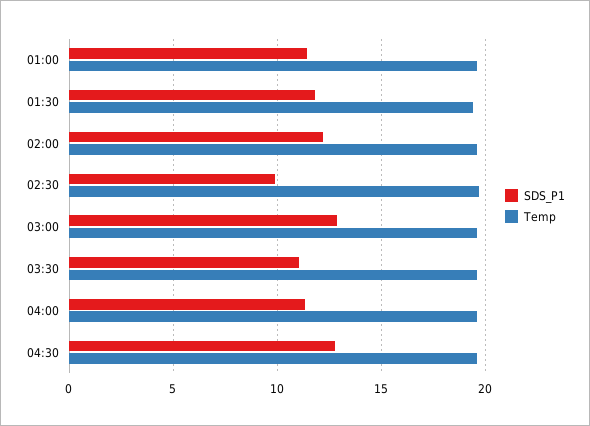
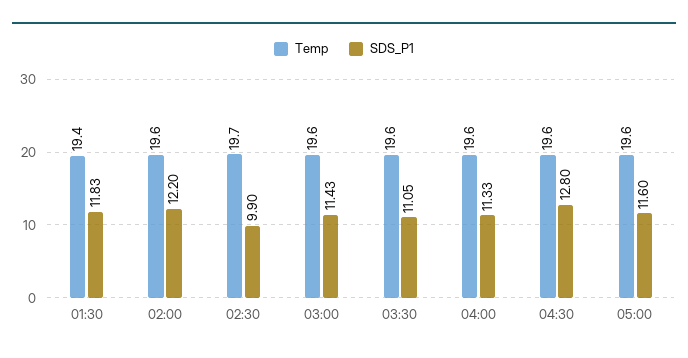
SDS_P1, 01:00: 11.5 -> none
Temp, 01:00: 19.5 -> none
SDS_P1, 03:00: 13 -> 11.43
Temp, 05:00: none -> 19.6
SDS_P1, 05:00: none -> 11.6

